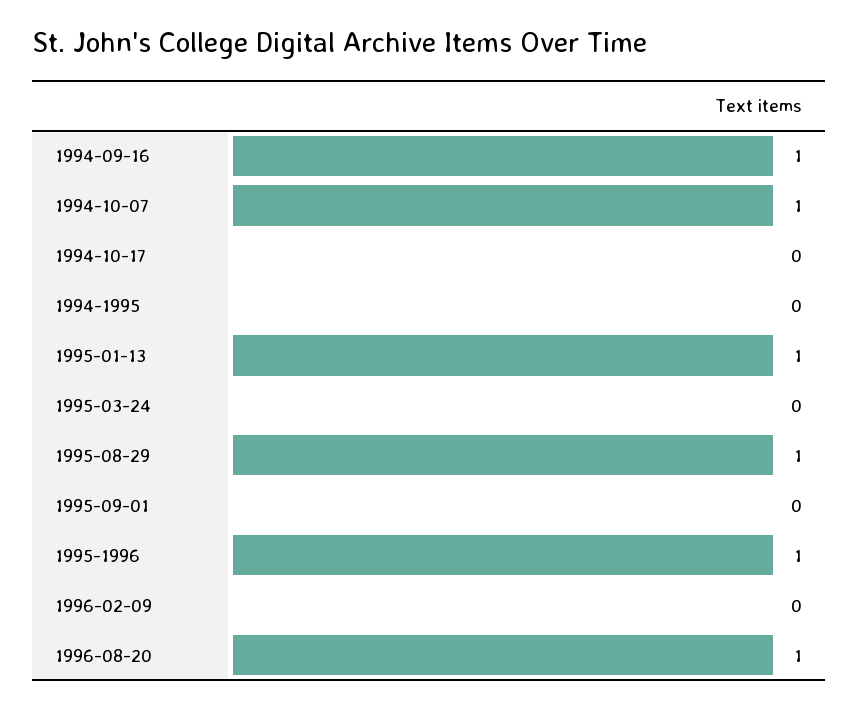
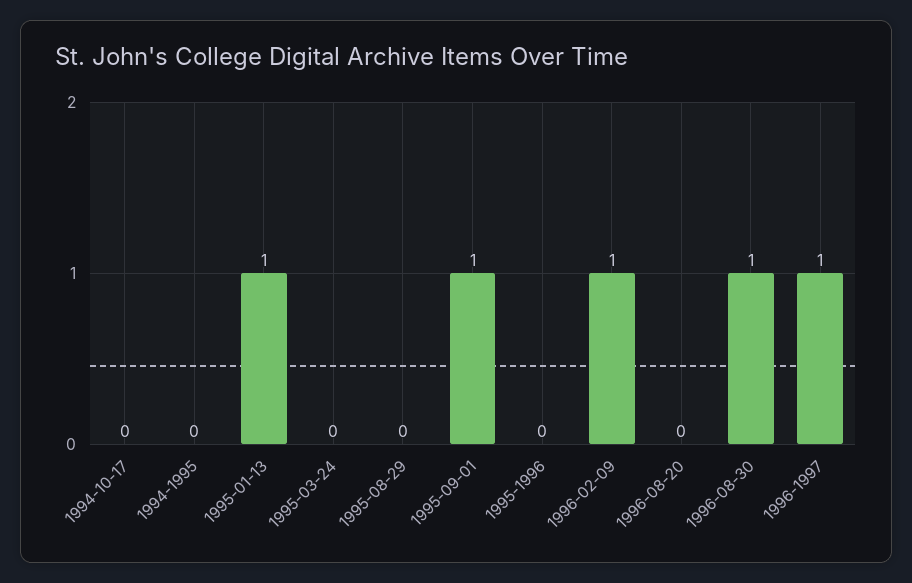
1994-09-16: 1 -> none
1994-10-07: 1 -> none
1995-08-29: 1 -> 0
1995-09-01: 0 -> 1
1995-1996: 1 -> 0
1996-02-09: 0 -> 1
1996-08-20: 1 -> 0
1996-08-30: none -> 1
1996-1997: none -> 1

